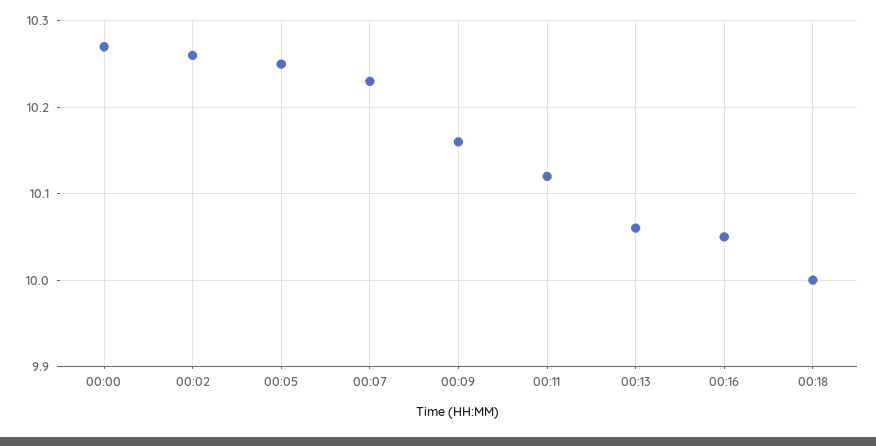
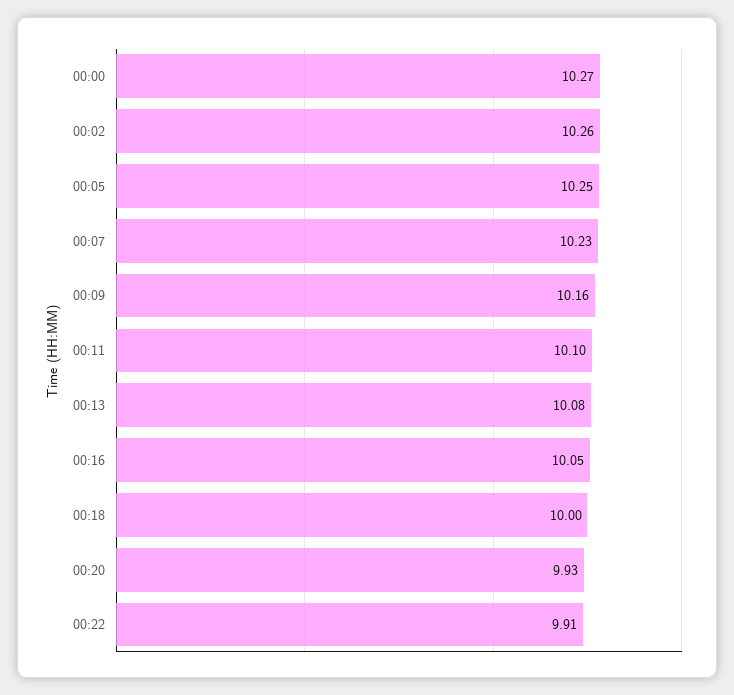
00:11: 10.12 -> 10.1
00:13: 10.06 -> 10.08
00:20: none -> 9.93
00:22: none -> 9.91

